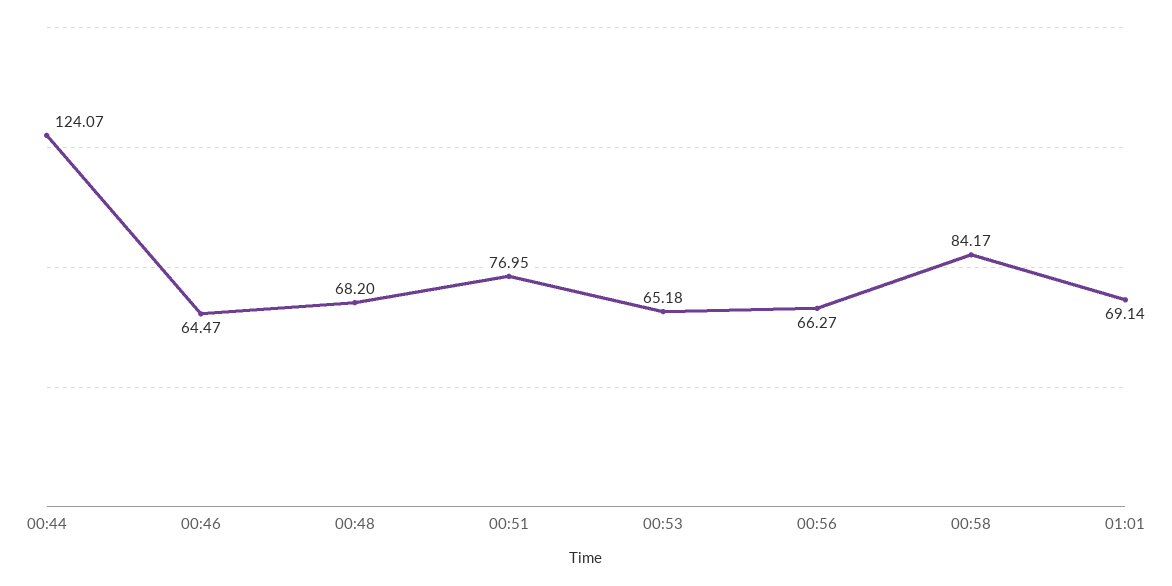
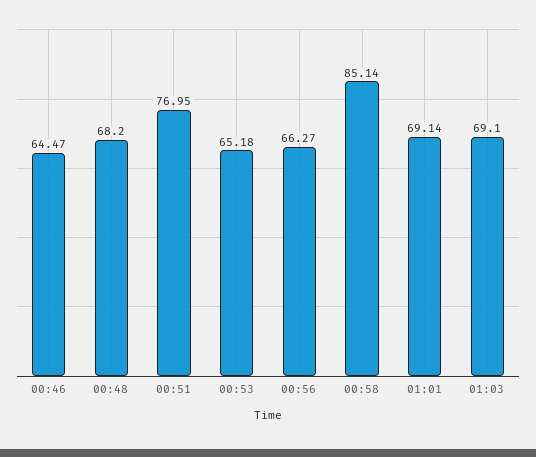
00:44: 124.07 -> none
00:58: 84.17 -> 85.14
01:03: none -> 69.1

